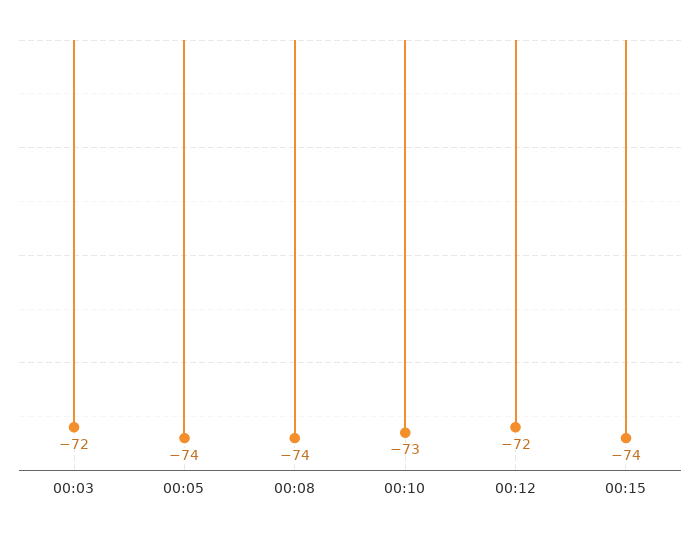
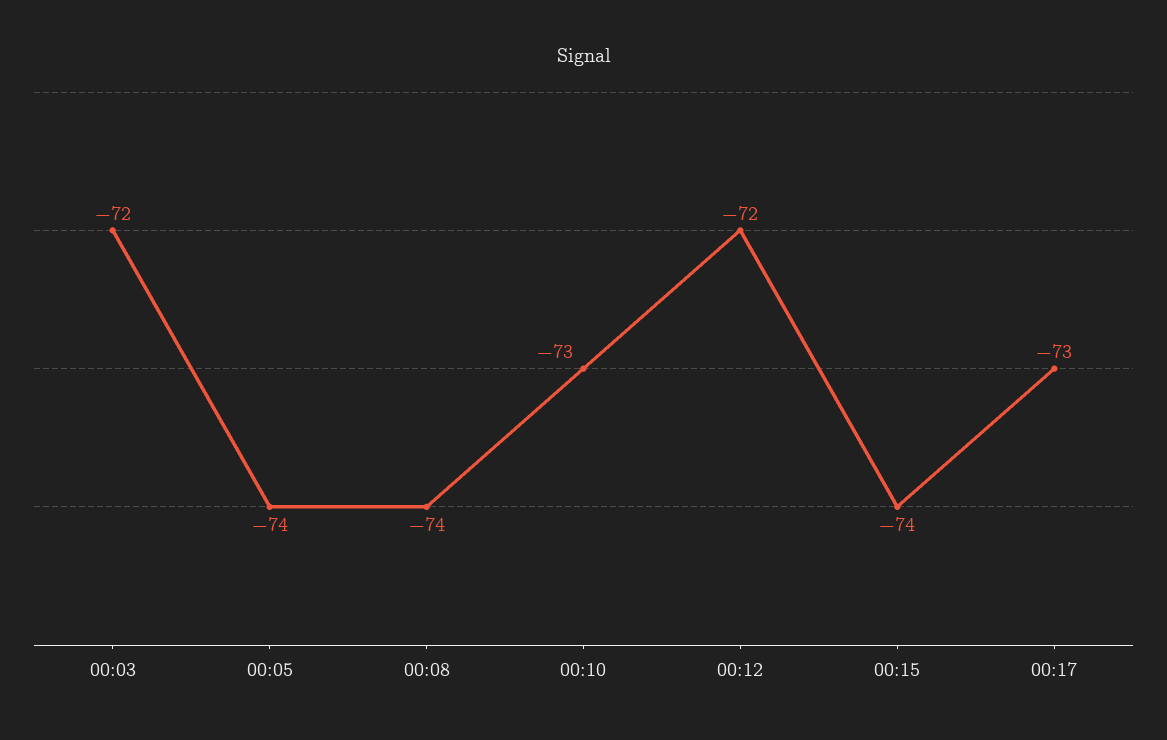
00:17: none -> -73

